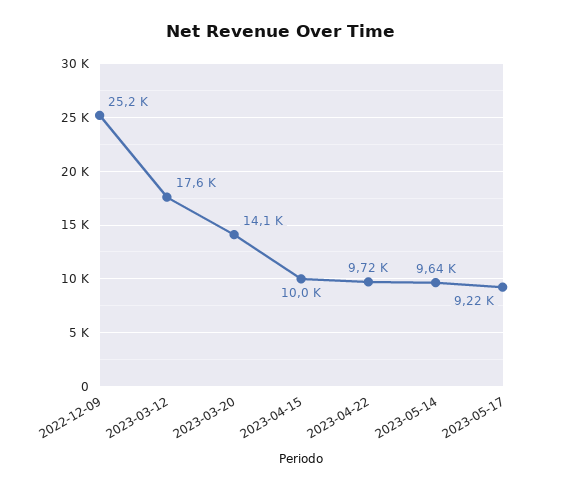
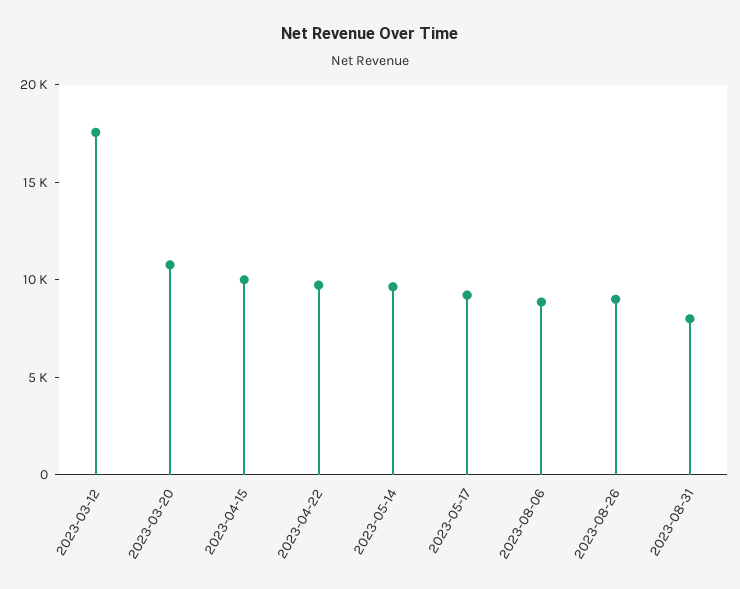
2022-12-09: 25200 -> none
2023-03-20: 14100 -> 11000
2023-08-06: none -> 9000
2023-08-26: none -> 9000
2023-08-31: none -> 8000

